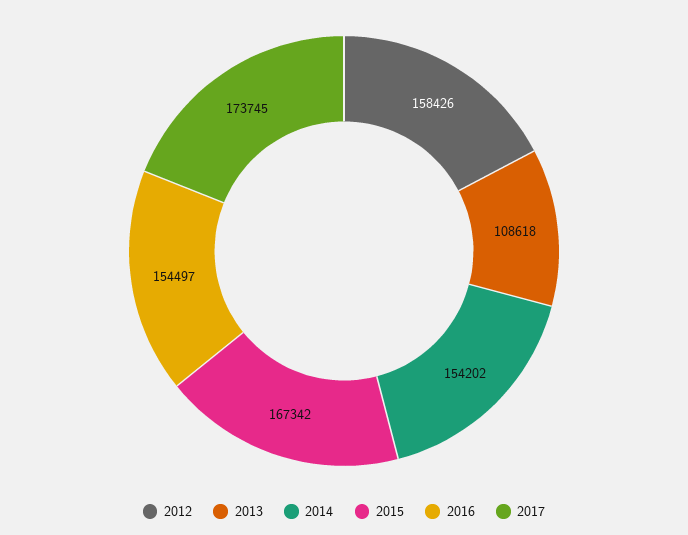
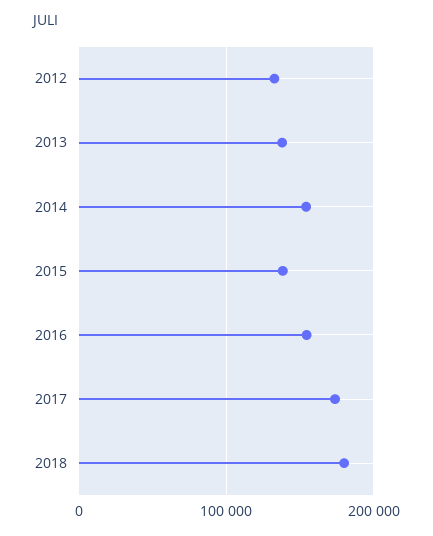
2012: 158426 -> 130000
2013: 108618 -> 140000
2015: 167342 -> 140000
2018: none -> 180000

